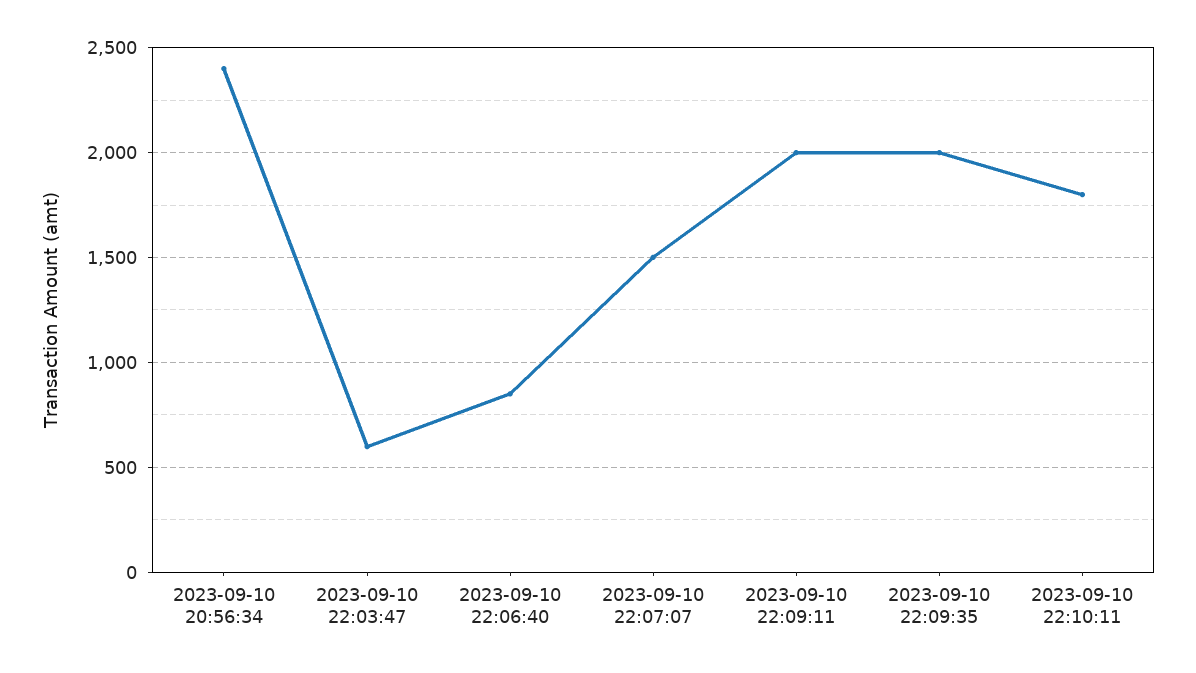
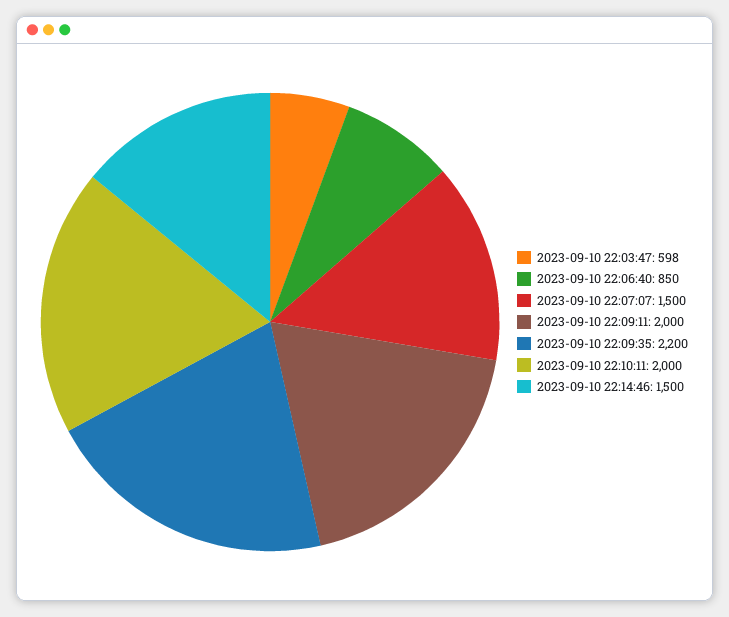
2023-09-10 20:56:34: 2400 -> none
2023-09-10 22:09:35: 2000 -> 2200
2023-09-10 22:10:11: 1800 -> 2000
2023-09-10 22:14:46: none -> 1500

